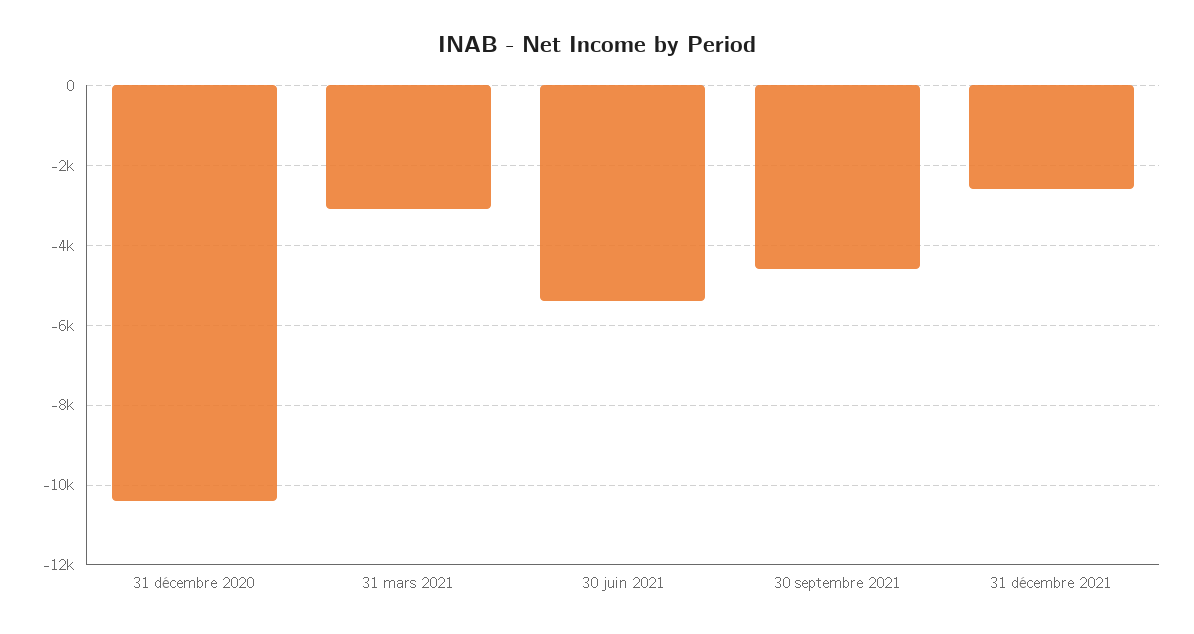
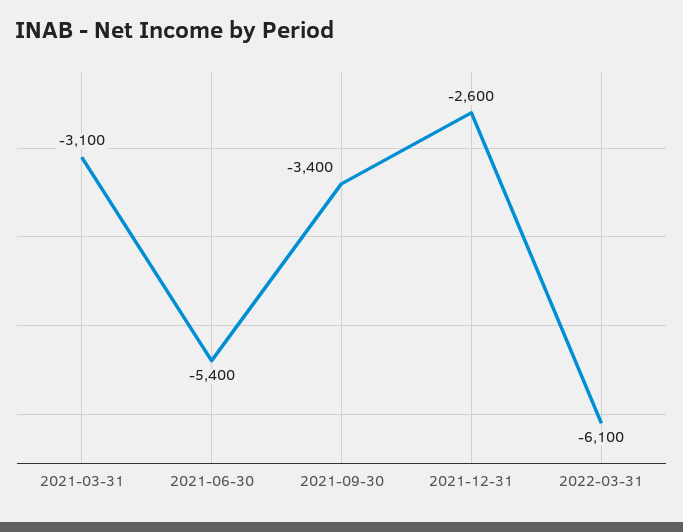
31 décembre 2020: -10400 -> none
30 septembre 2021: -4600 -> -3400
2022-03-31: none -> -6100

